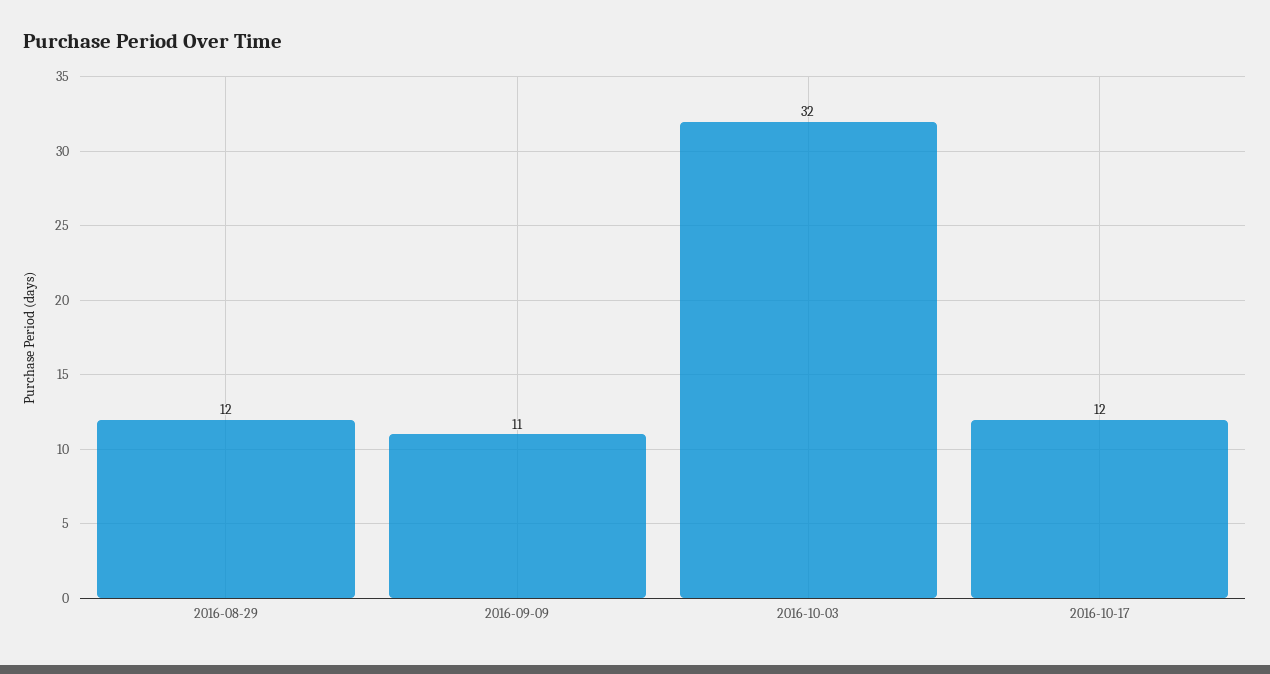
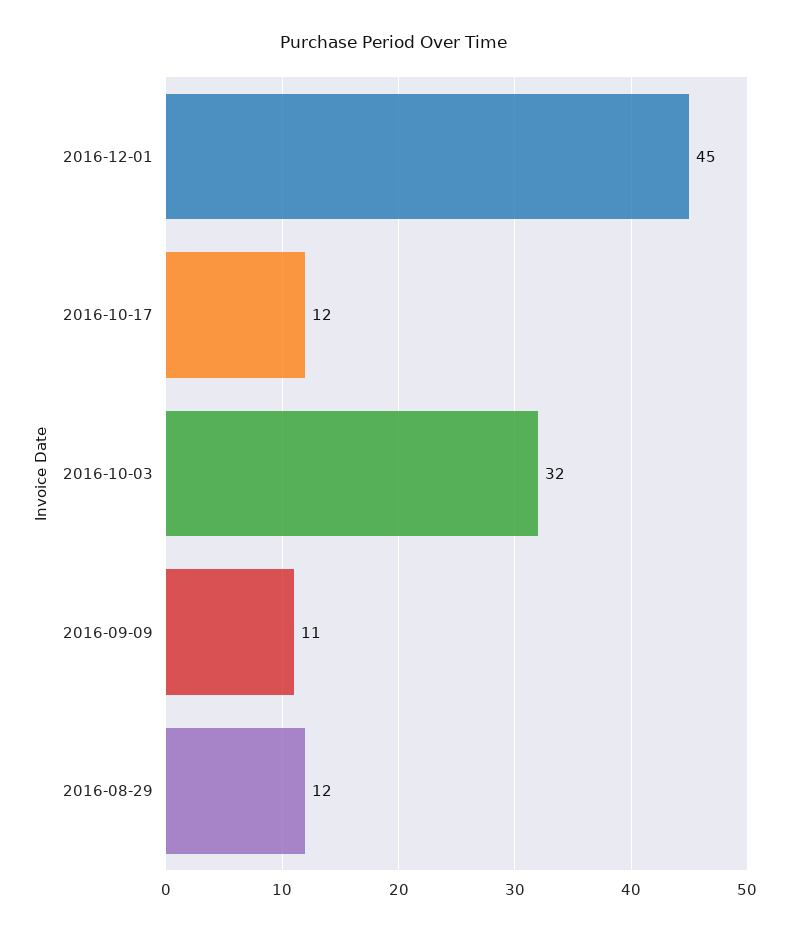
2016-12-01: none -> 45

